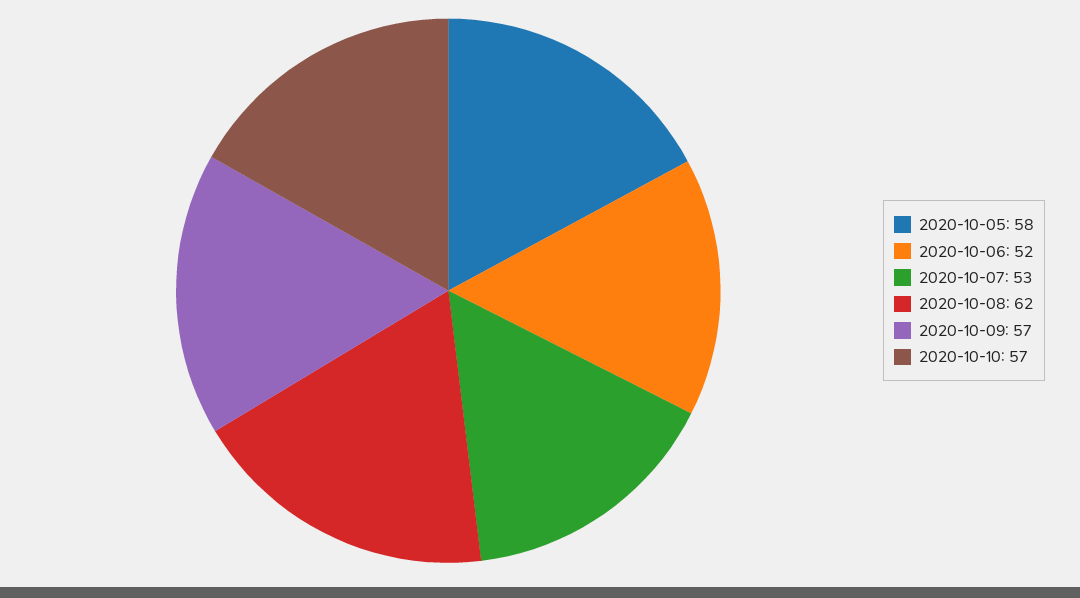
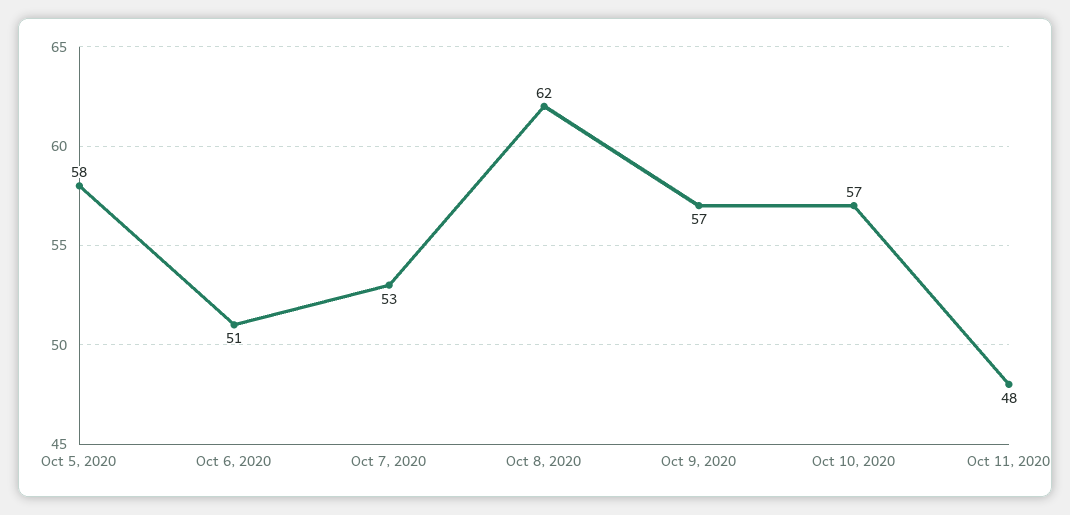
2020-10-06: 52 -> 51
Oct 11, 2020: none -> 48

